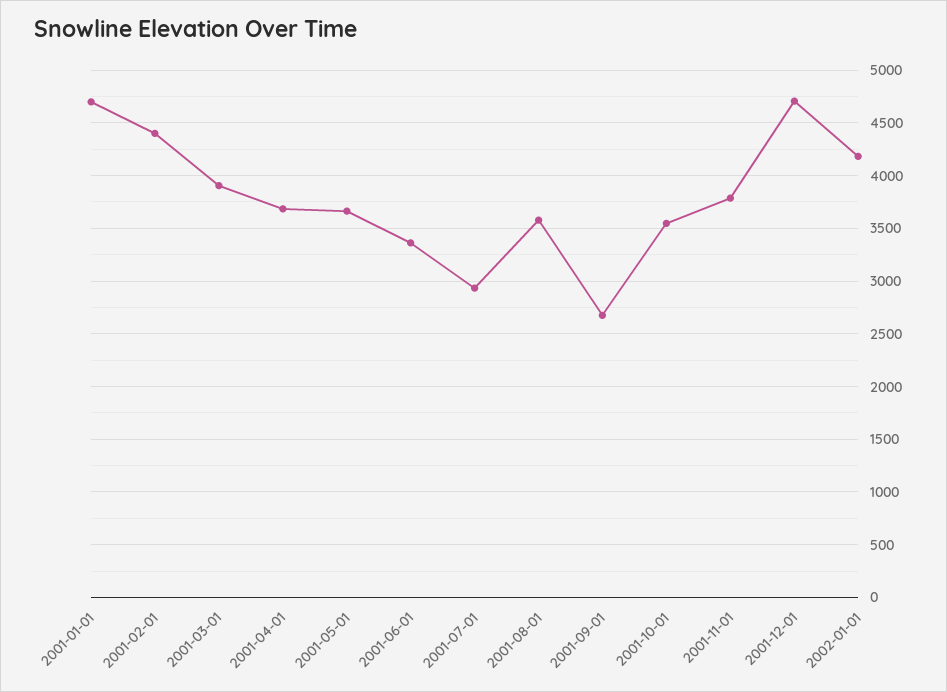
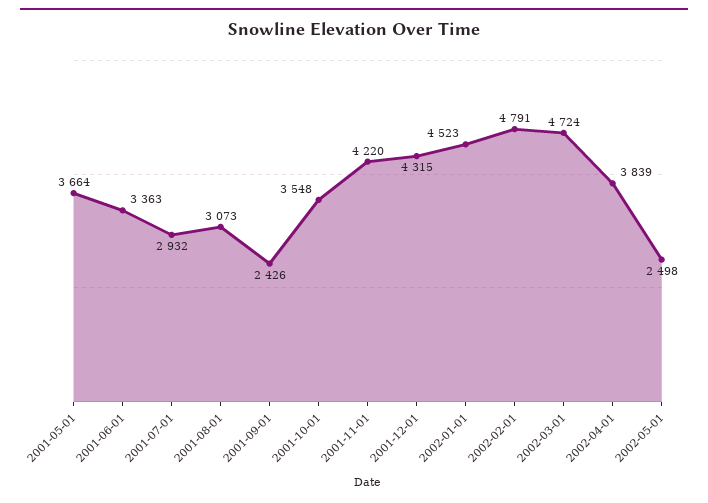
2001-01-01: 4700 -> none
2001-02-01: 4400 -> none
2001-03-01: 3900 -> none
2001-04-01: 3700 -> none
2001-08-01: 3600 -> 3073
2001-09-01: 2700 -> 2426
2001-11-01: 3800 -> 4220
2001-12-01: 4700 -> 4315
2002-01-01: 4200 -> 4523
2002-02-01: none -> 4791
2002-03-01: none -> 4724
2002-04-01: none -> 3839
2002-05-01: none -> 2498

